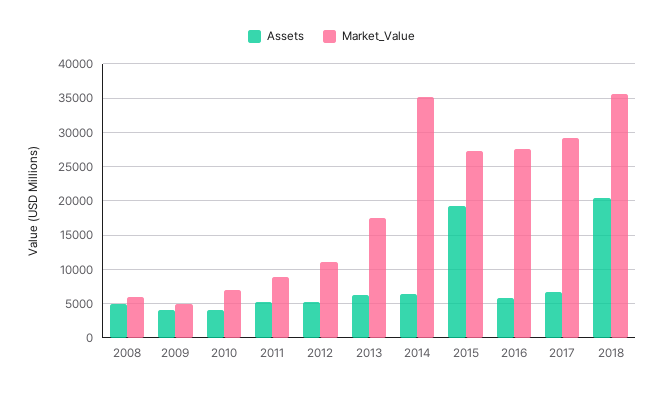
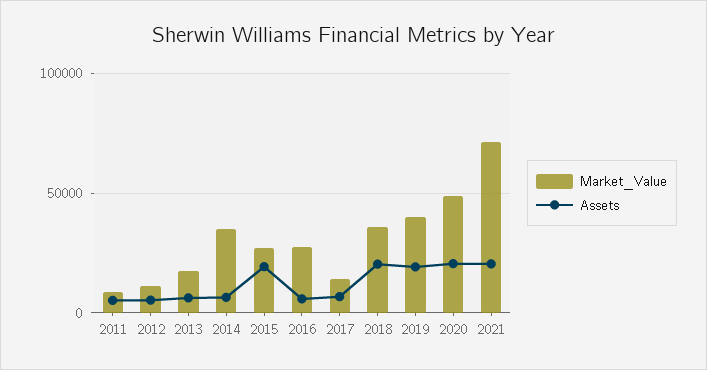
Assets, 2008: 5000 -> none
Market_Value, 2008: 6000 -> none
Assets, 2009: 4000 -> none
Market_Value, 2009: 5000 -> none
Assets, 2010: 4000 -> none
Market_Value, 2010: 7000 -> none
Market_Value, 2017: 29000 -> 15000
Market_Value, 2019: none -> 40000
Assets, 2019: none -> 20000
Market_Value, 2020: none -> 50000
Assets, 2020: none -> 20000
Market_Value, 2021: none -> 70000
Assets, 2021: none -> 20000

